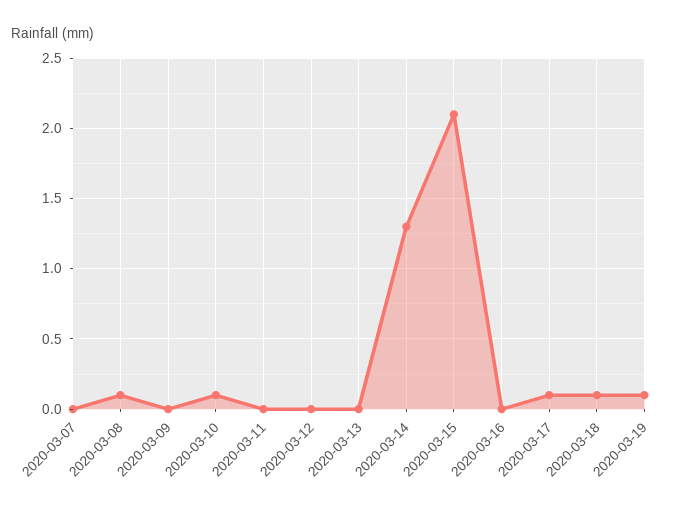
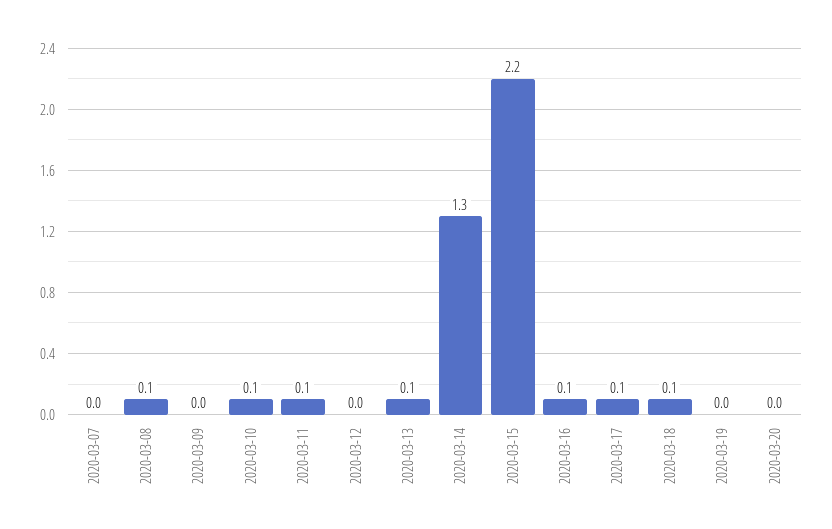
2020-03-11: 0 -> 0.1
2020-03-13: 0 -> 0.1
2020-03-15: 2.1 -> 2.2
2020-03-16: 0 -> 0.1
2020-03-19: 0.1 -> 0
2020-03-20: none -> 0

